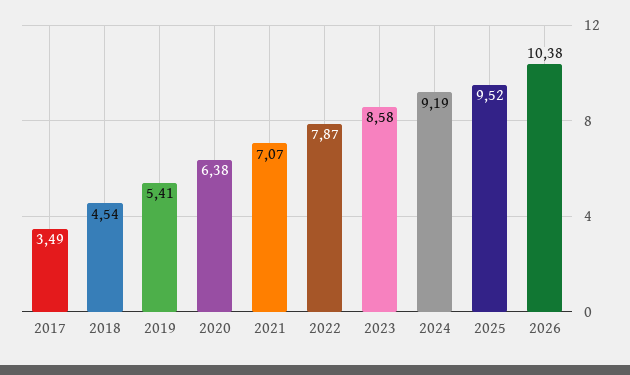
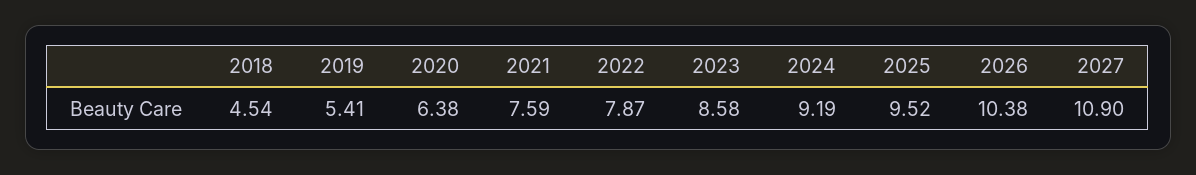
2017: 3.49 -> none
2021: 7.07 -> 7.59
2027: none -> 10.9

